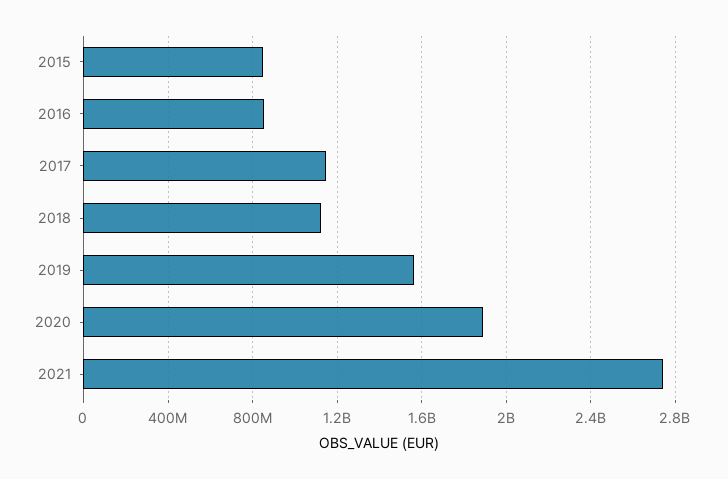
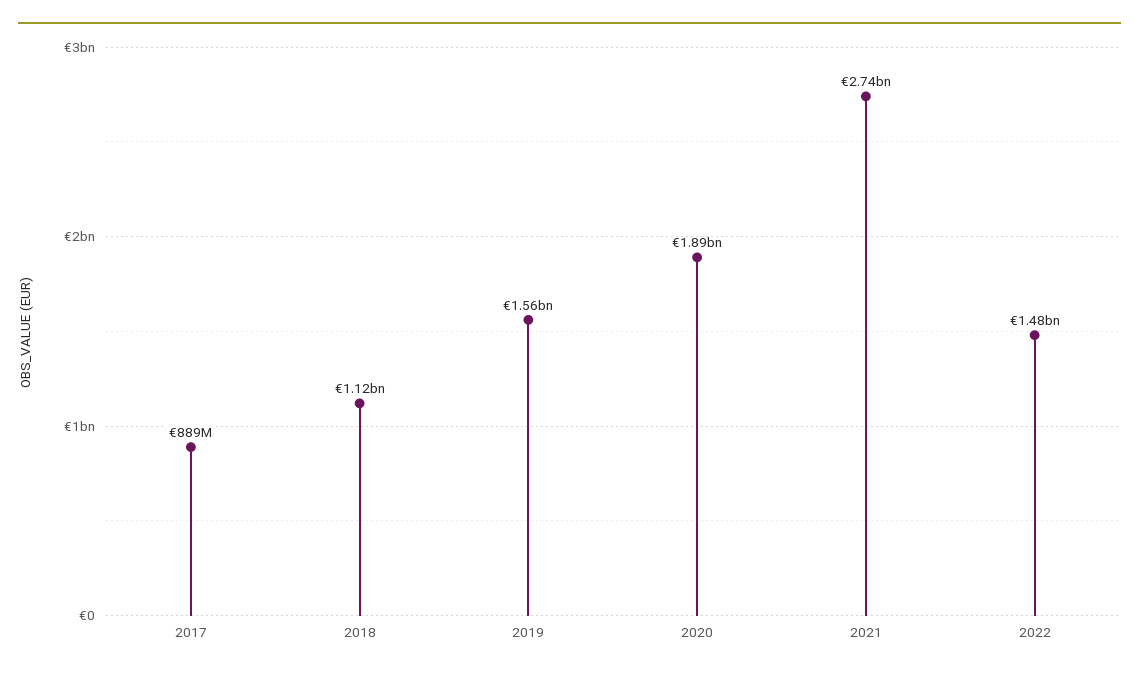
2015: 850000000 -> none
2016: 850000000 -> none
2017: 1150000000 -> 889000000
2022: none -> 1480000000

